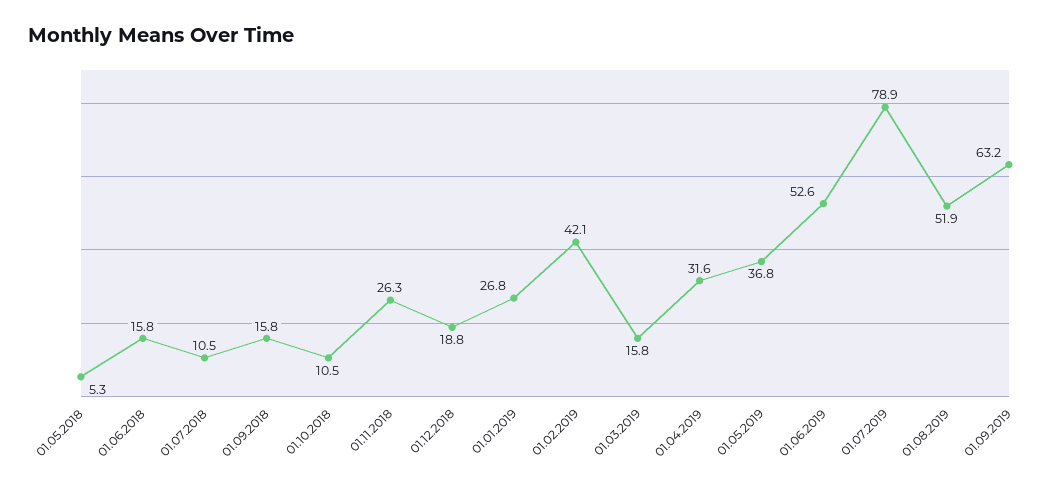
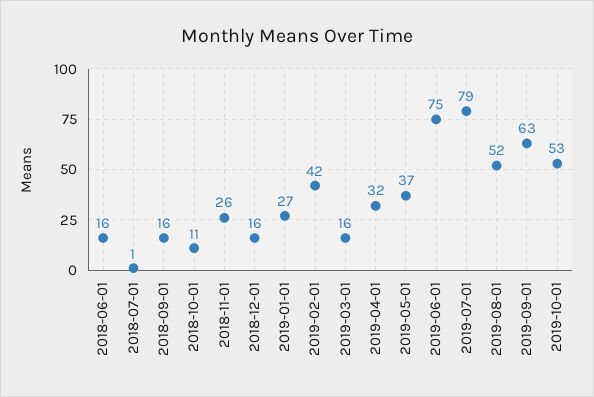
01.05.2018: 5.3 -> none
01.07.2018: 10.5 -> 1
01.12.2018: 18.8 -> 16
01.06.2019: 52.6 -> 75
2019-10-01: none -> 53

